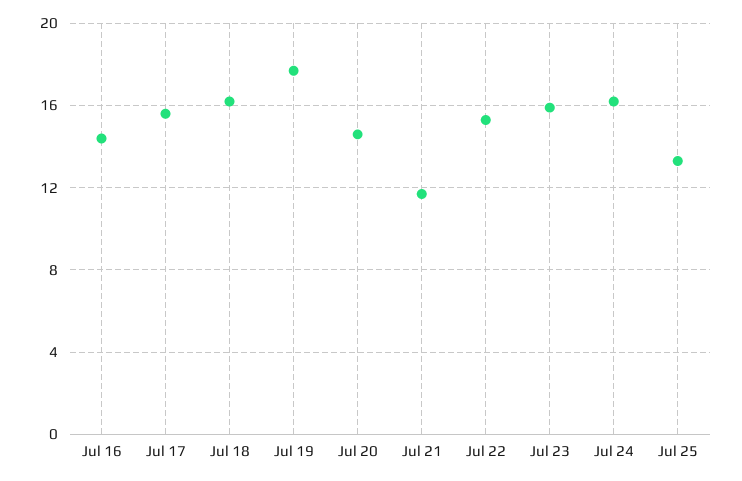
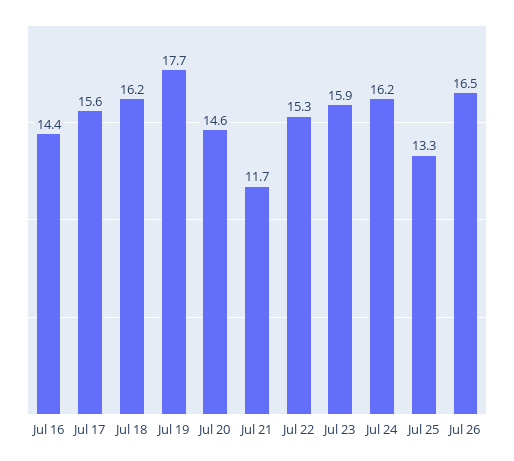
Jul 26: none -> 16.5

